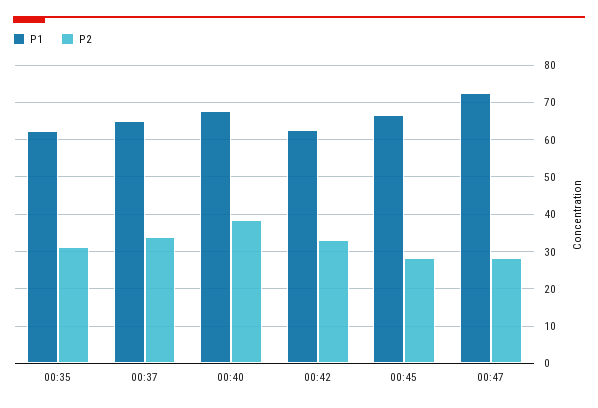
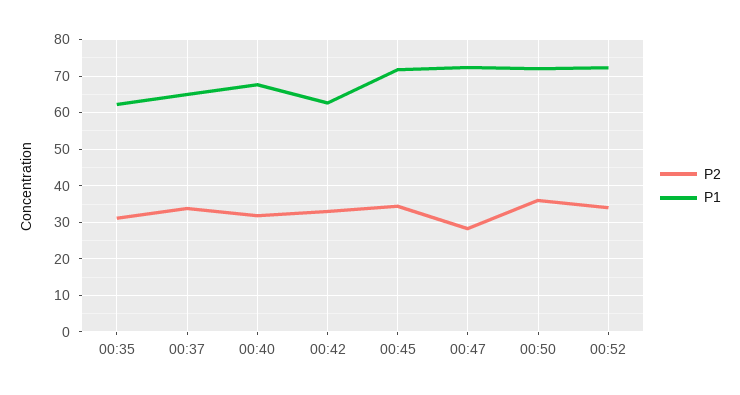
P2, 00:40: 38 -> 32
P1, 00:45: 66 -> 72
P2, 00:45: 28 -> 34
P2, 00:50: none -> 36
P1, 00:50: none -> 72
P2, 00:52: none -> 34
P1, 00:52: none -> 72

